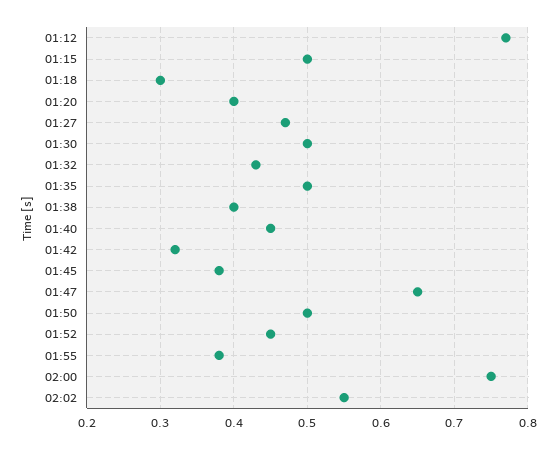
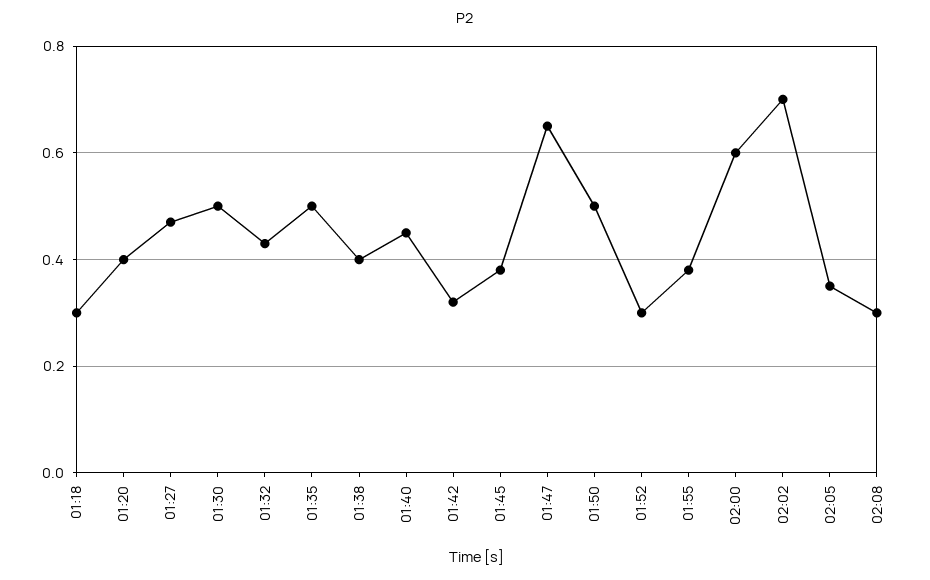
01:12: 0.77 -> none
01:15: 0.5 -> none
01:52: 0.45 -> 0.3
02:00: 0.75 -> 0.6
02:02: 0.55 -> 0.7
02:05: none -> 0.35
02:08: none -> 0.3

